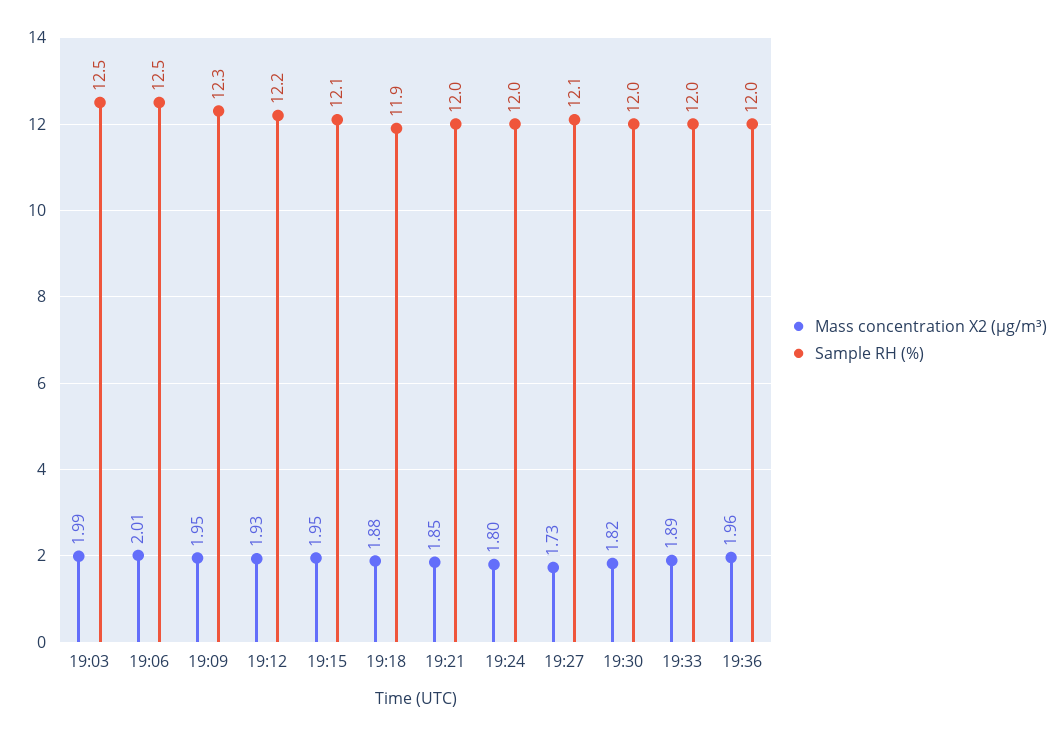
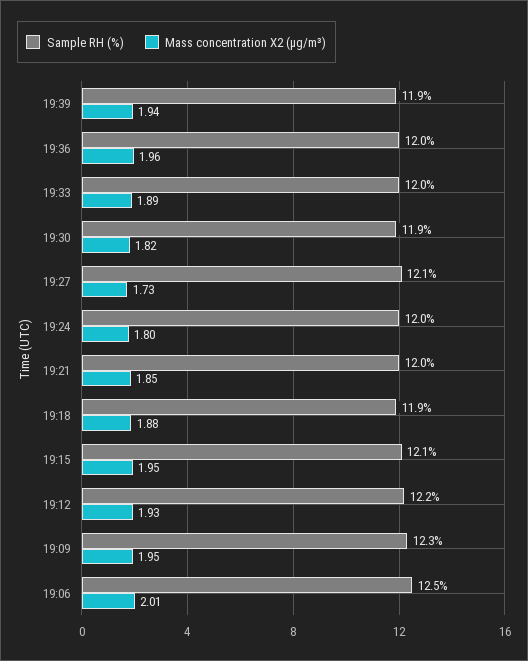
Mass concentration X2 (μg/m³), 19:03: 1.99 -> none
Sample RH (%), 19:03: 12.5 -> none
Sample RH (%), 19:30: 12 -> 11.9
Sample RH (%), 19:39: none -> 11.9
Mass concentration X2 (μg/m³), 19:39: none -> 1.94

